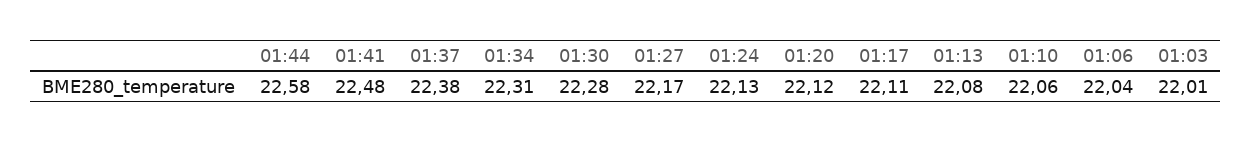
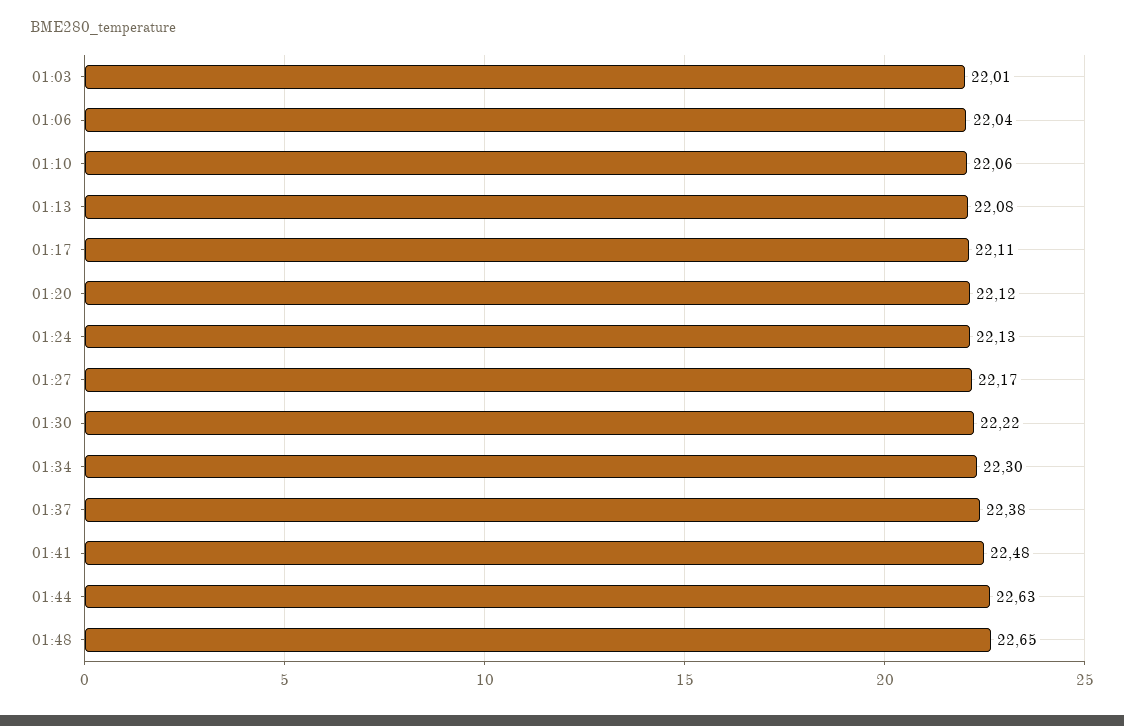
01:44: 22.58 -> 22.63
01:34: 22.31 -> 22.3
01:30: 22.28 -> 22.22
01:48: none -> 22.65

